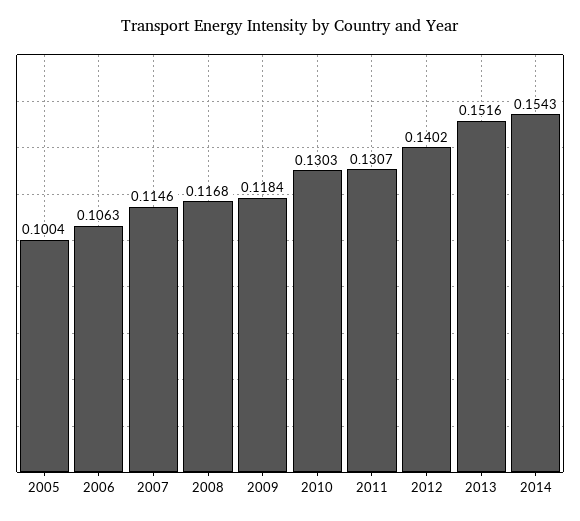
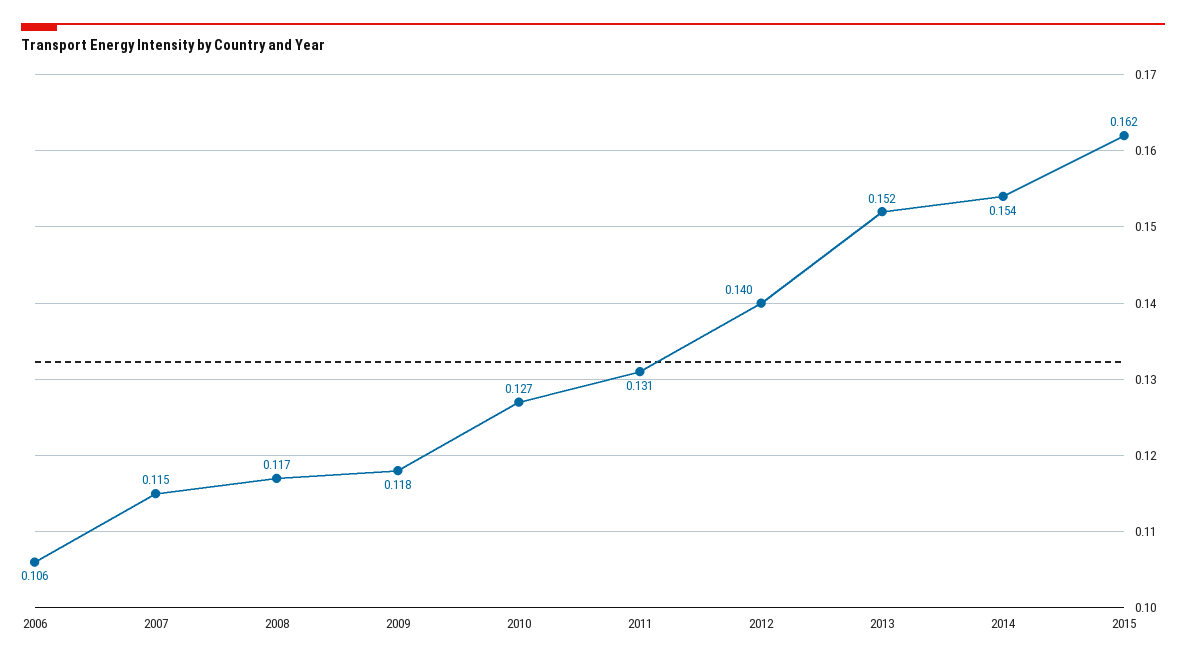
2005: 0.1004 -> none
2010: 0.1303 -> 0.127
2015: none -> 0.162

